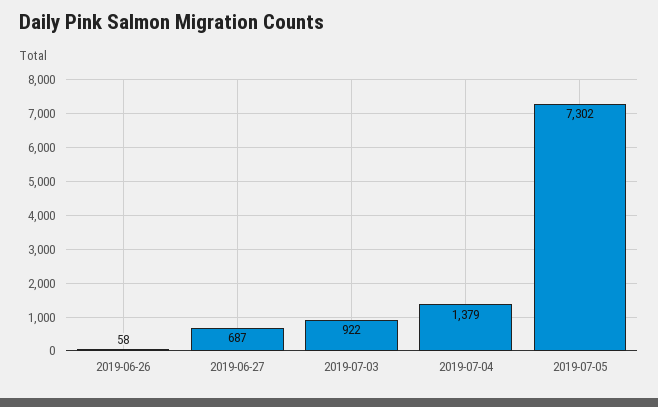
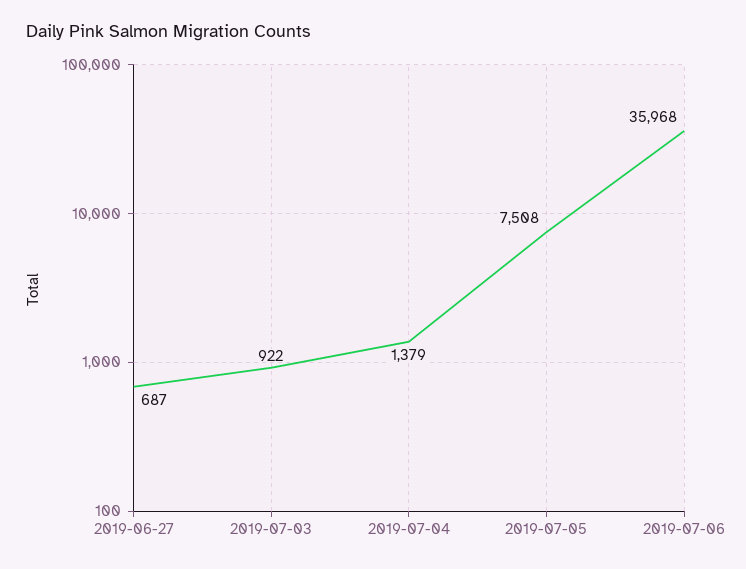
2019-06-26: 58 -> none
2019-07-05: 7302 -> 7508
2019-07-06: none -> 35968

